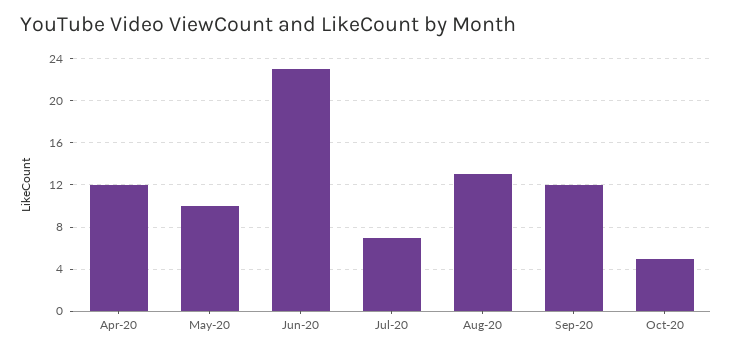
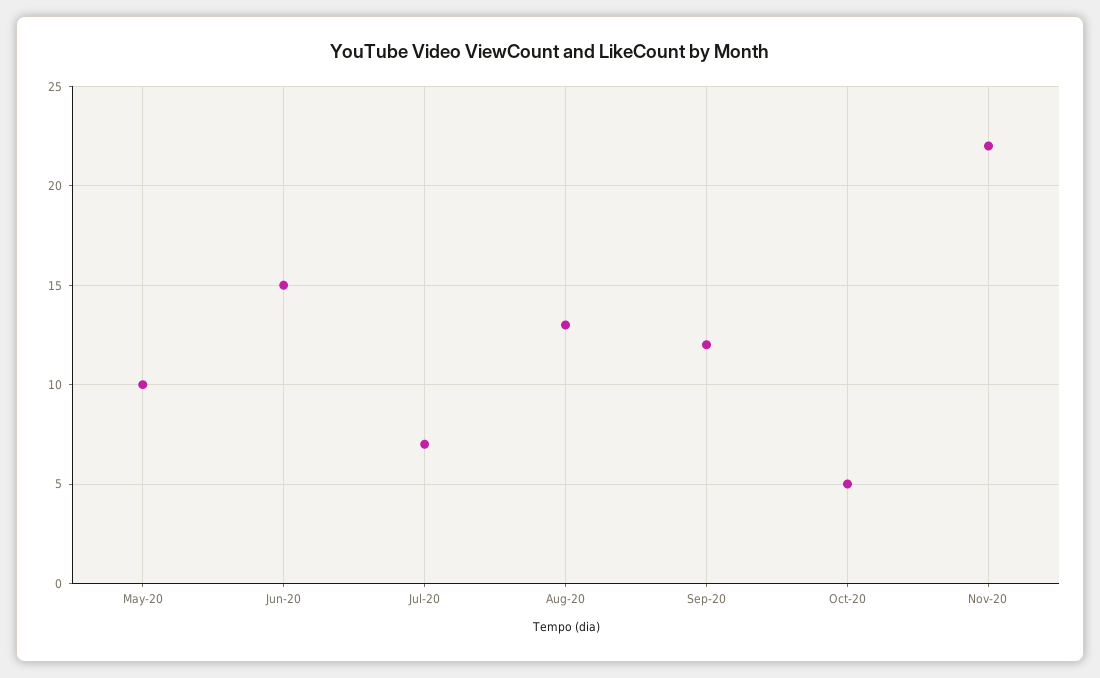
Apr-20: 12 -> none
Jun-20: 23 -> 15
Nov-20: none -> 22

